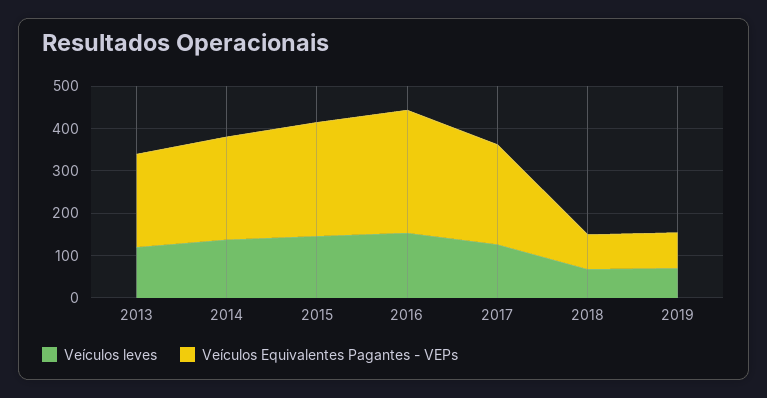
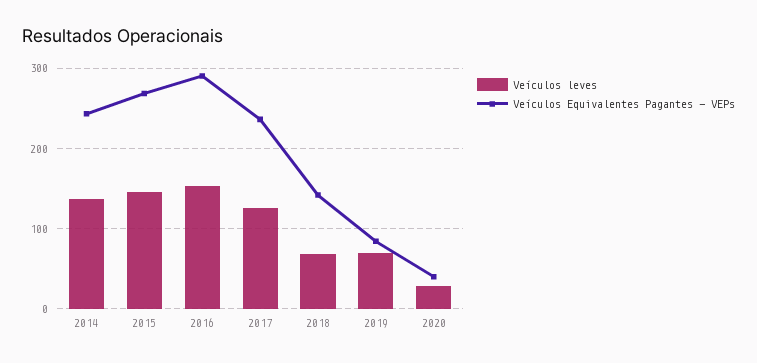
Veículos leves, 2013: 120 -> none
Veículos Equivalentes Pagantes - VEPs, 2013: 220 -> none
Veículos Equivalentes Pagantes - VEPs, 2018: 80 -> 140
Veículos leves, 2020: none -> 30
Veículos Equivalentes Pagantes - VEPs, 2020: none -> 40

